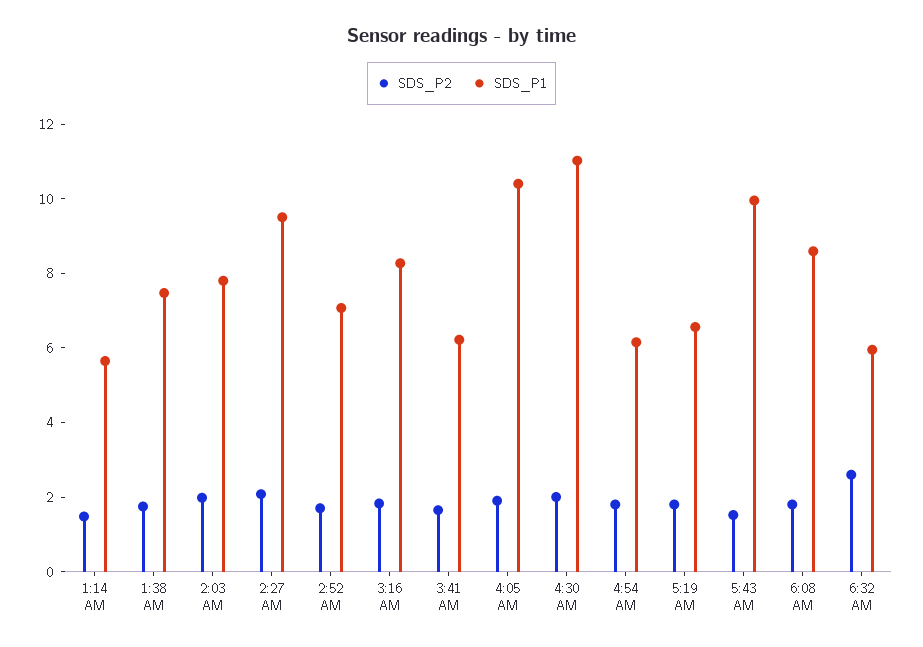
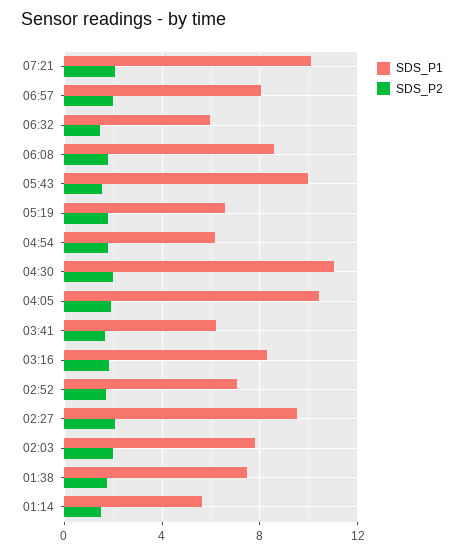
SDS_P2, 6:32 AM: 2.5 -> 1.5
SDS_P1, 07:21: none -> 10
SDS_P2, 07:21: none -> 2
SDS_P1, 06:57: none -> 8
SDS_P2, 06:57: none -> 2

